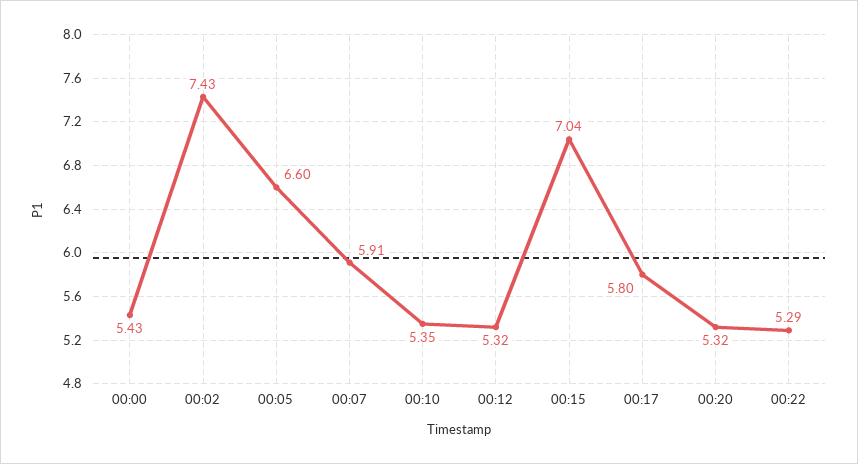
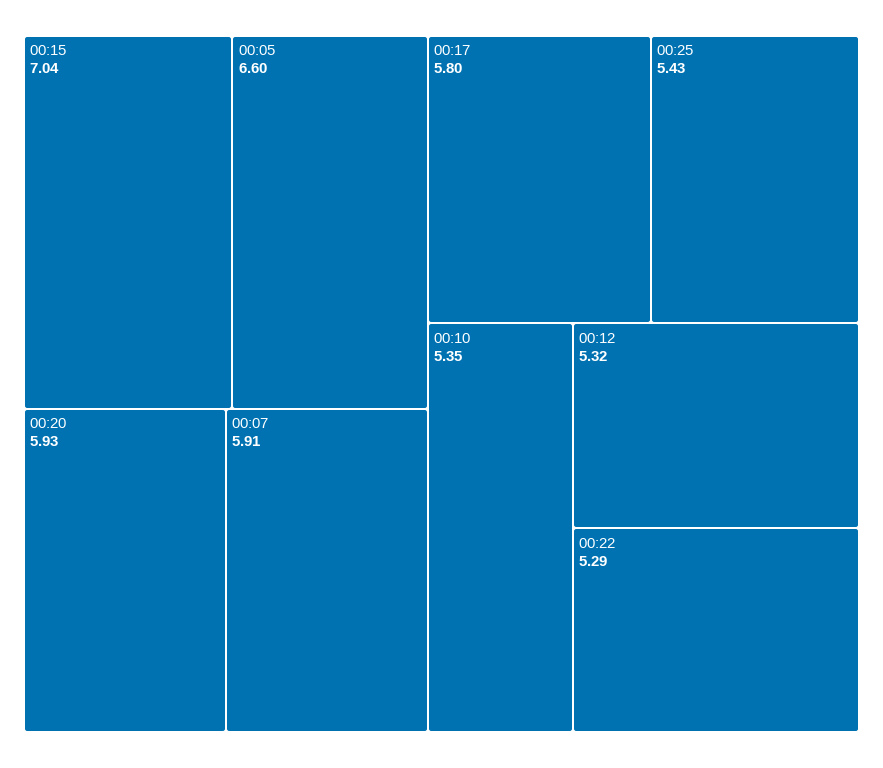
00:00: 5.43 -> none
00:02: 7.43 -> none
00:20: 5.32 -> 5.93
00:25: none -> 5.43

